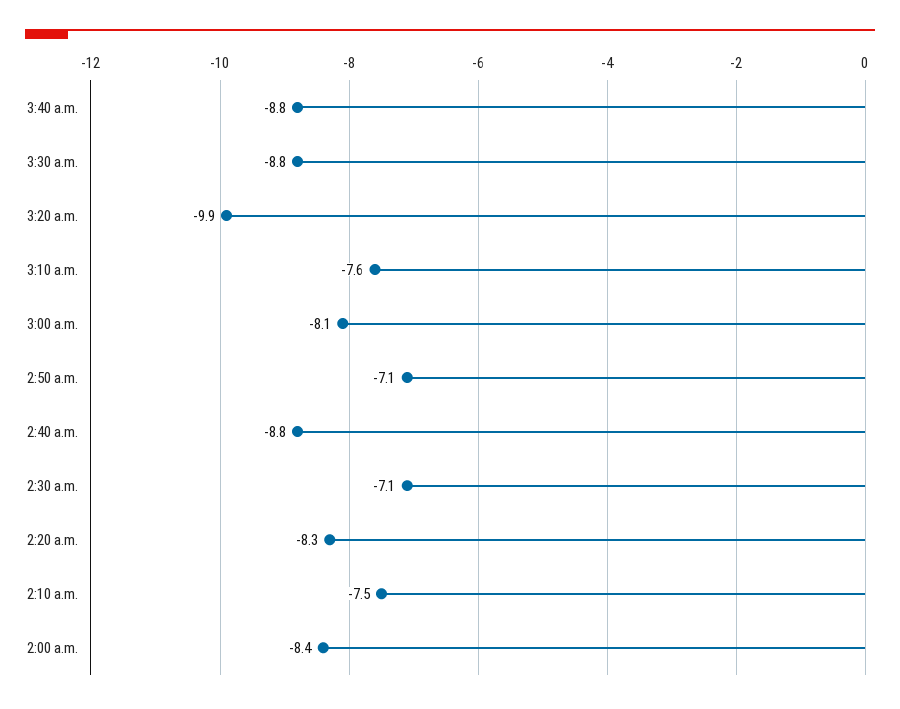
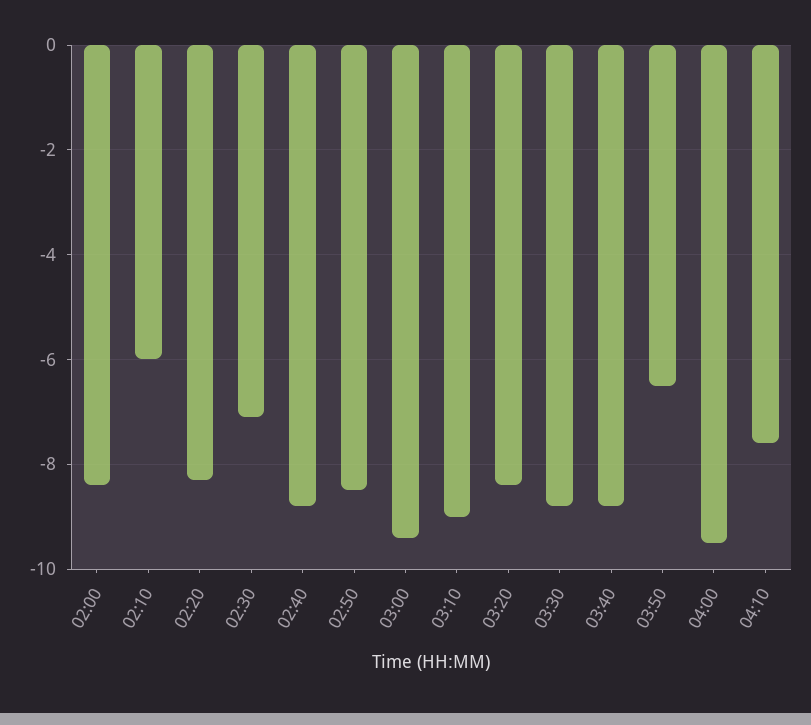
3:20 a.m.: -9.9 -> -8.5
3:10 a.m.: -7.6 -> -9
3:00 a.m.: -8.1 -> -9.5
2:50 a.m.: -7.1 -> -8.5
2:10 a.m.: -7.5 -> -6
03:50: none -> -6.5
04:00: none -> -9.5
04:10: none -> -7.5

